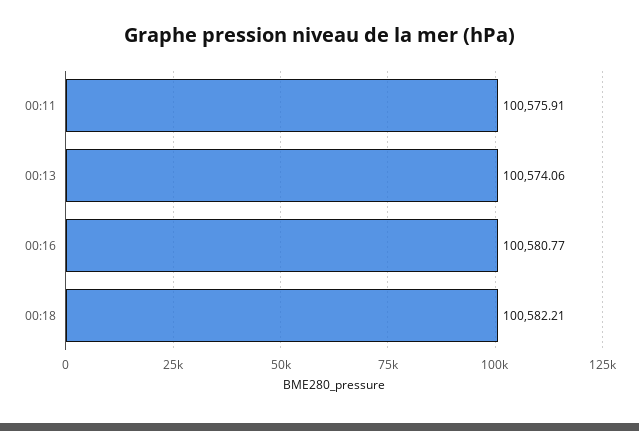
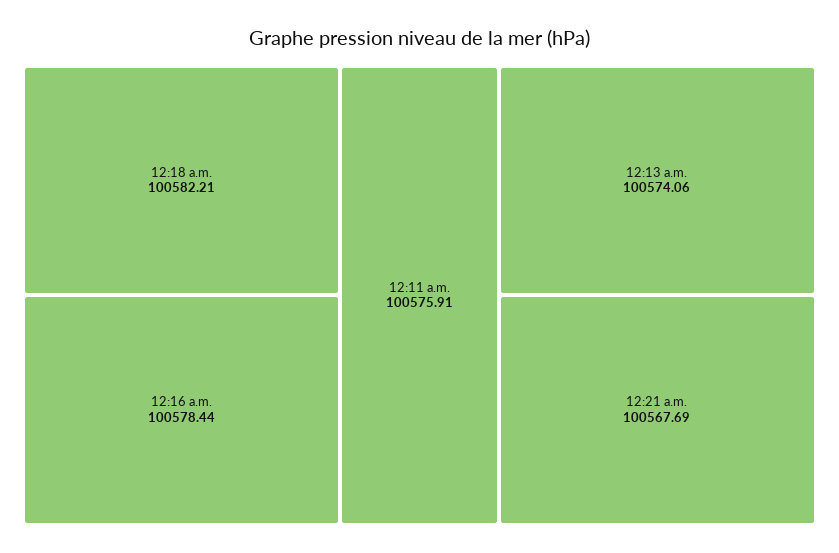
00:16: 100580.77 -> 100578.44
12:21 a.m.: none -> 100567.69

